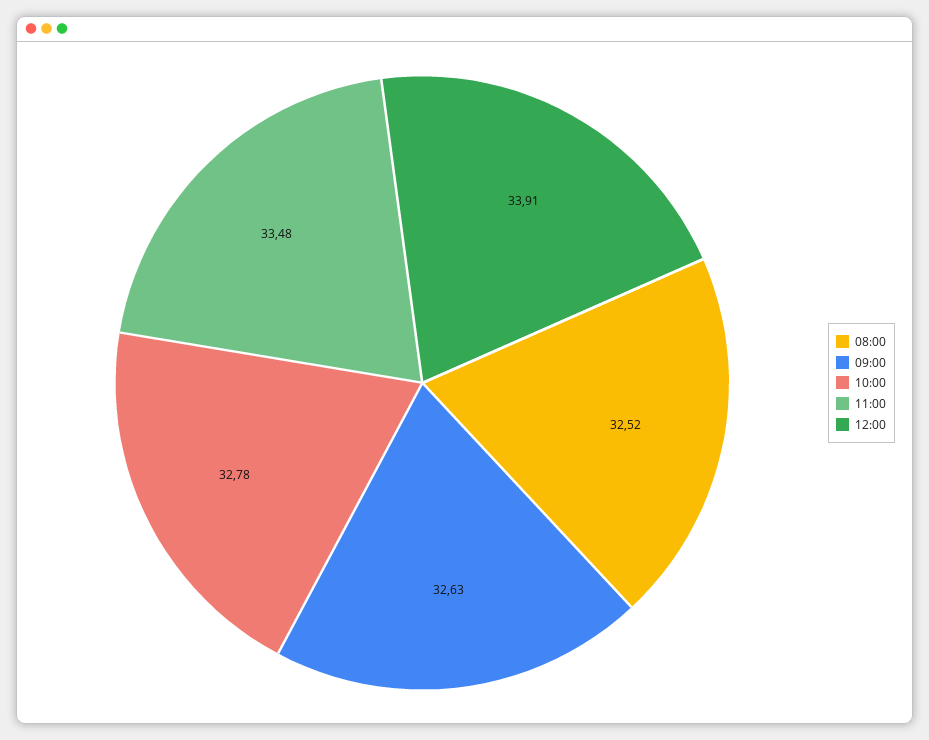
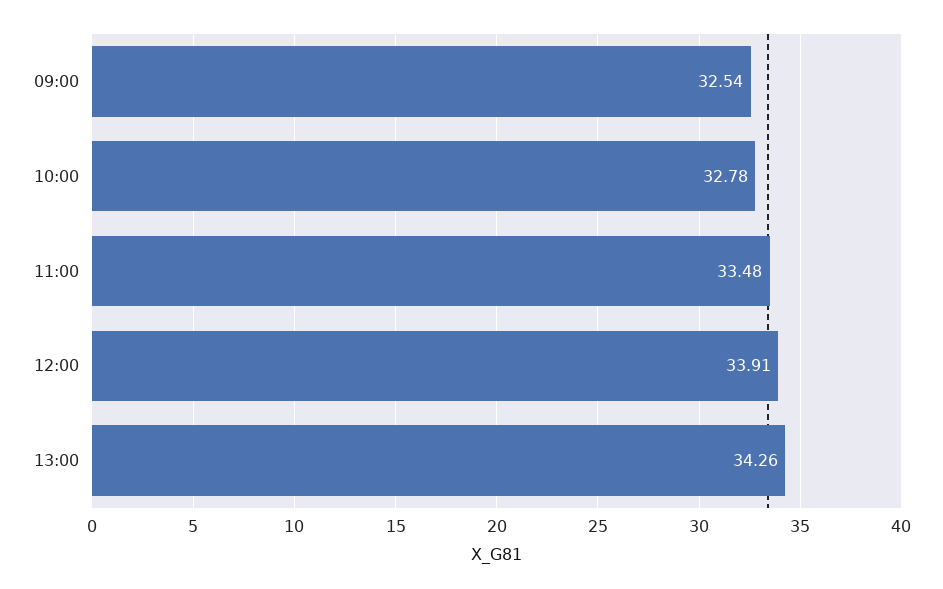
08:00: 32.52 -> none
09:00: 32.63 -> 32.54
13:00: none -> 34.26

